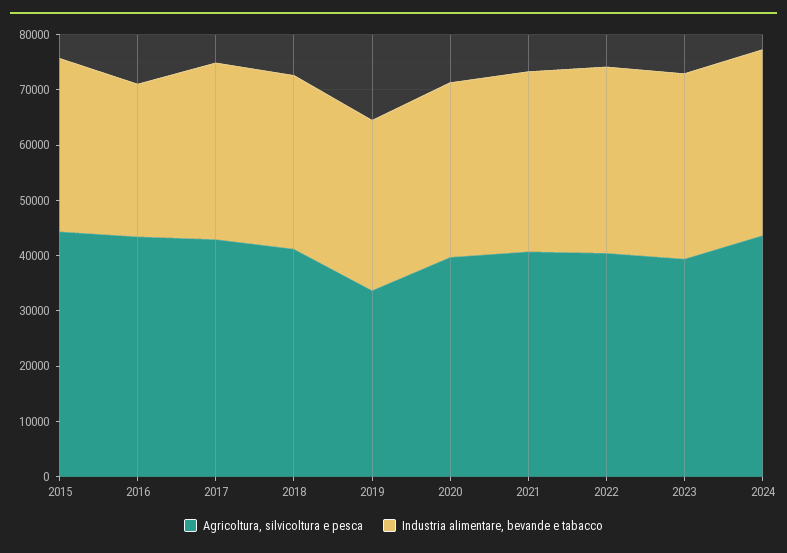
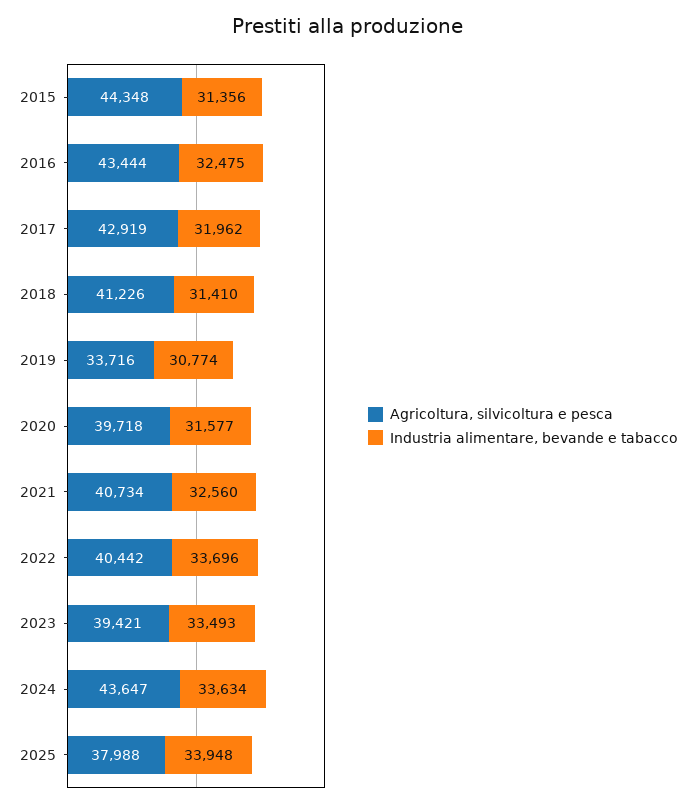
Industria alimentare, bevande e tabacco, 2016: 28000 -> 32475
Agricoltura, silvicoltura e pesca, 2025: none -> 37988
Industria alimentare, bevande e tabacco, 2025: none -> 33948

